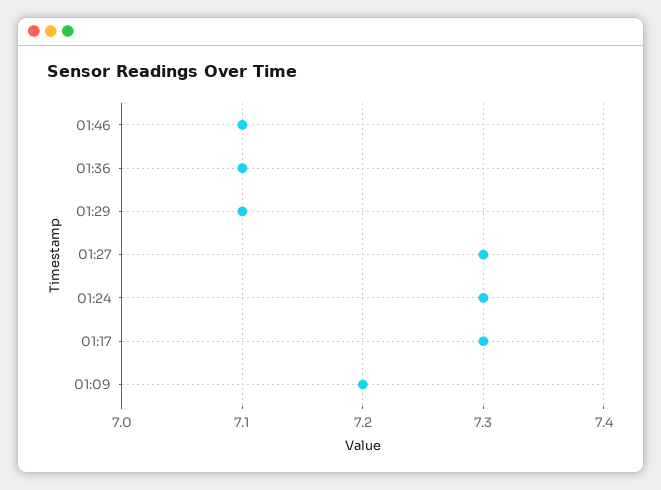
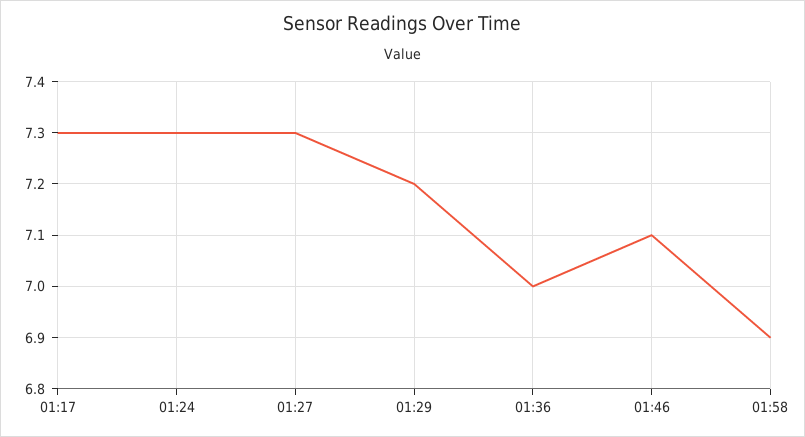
01:36: 7.1 -> 7
01:29: 7.1 -> 7.2
01:09: 7.2 -> none
01:58: none -> 6.9

